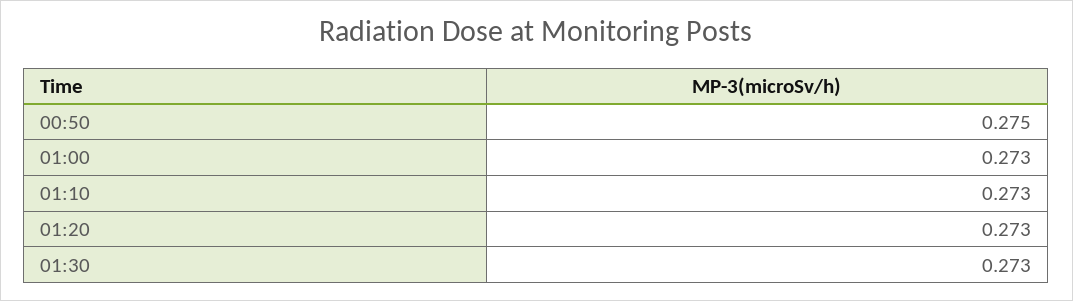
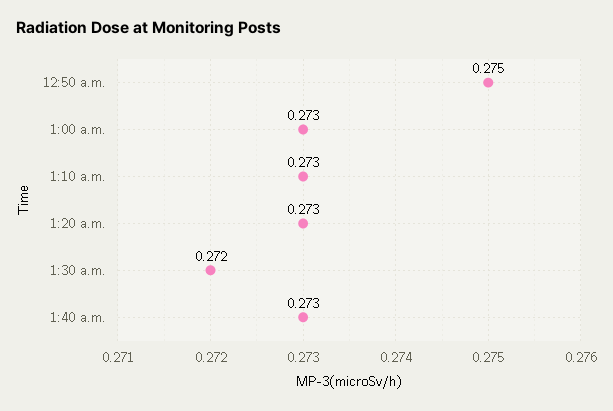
01:30: 0.273 -> 0.272
1:40 a.m.: none -> 0.273

